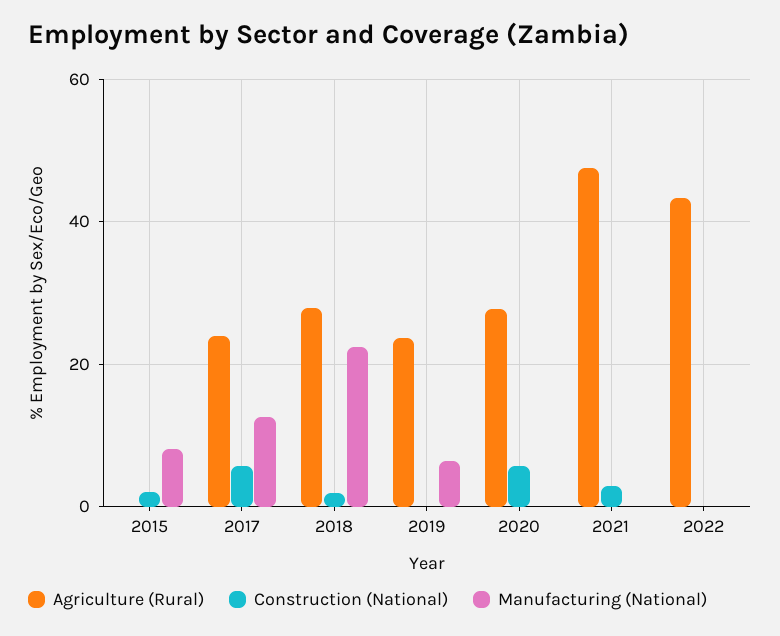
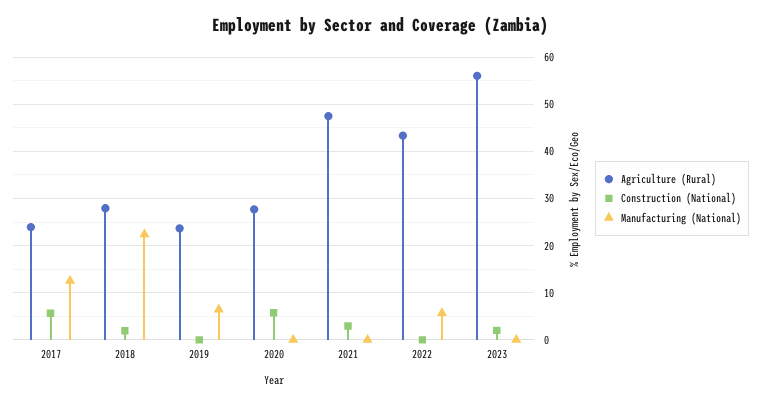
Agriculture (Rural), 2015: 0 -> none
Construction (National), 2015: 2 -> none
Manufacturing (National), 2015: 8 -> none
Manufacturing (National), 2022: 0 -> 6
Agriculture (Rural), 2023: none -> 56
Construction (National), 2023: none -> 2
Manufacturing (National), 2023: none -> 0

